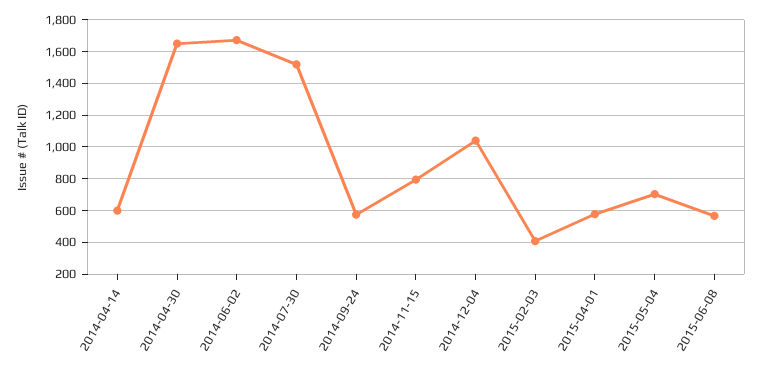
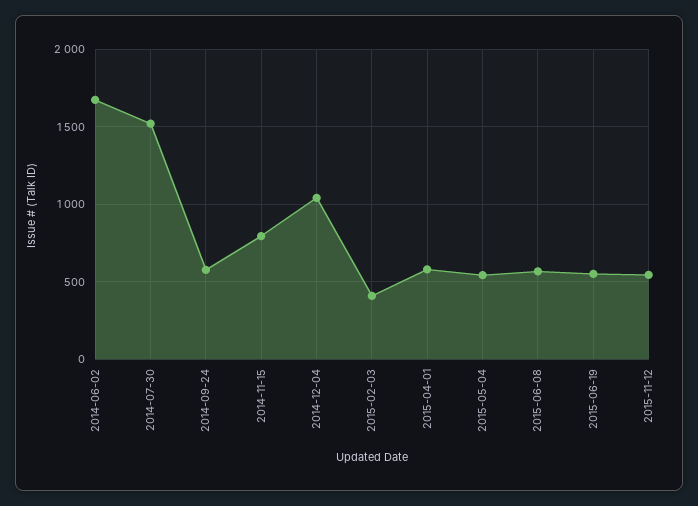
2014-04-14: 600 -> none
2014-04-30: 1650 -> none
2015-05-04: 700 -> 550
2015-06-19: none -> 550
2015-11-12: none -> 550

